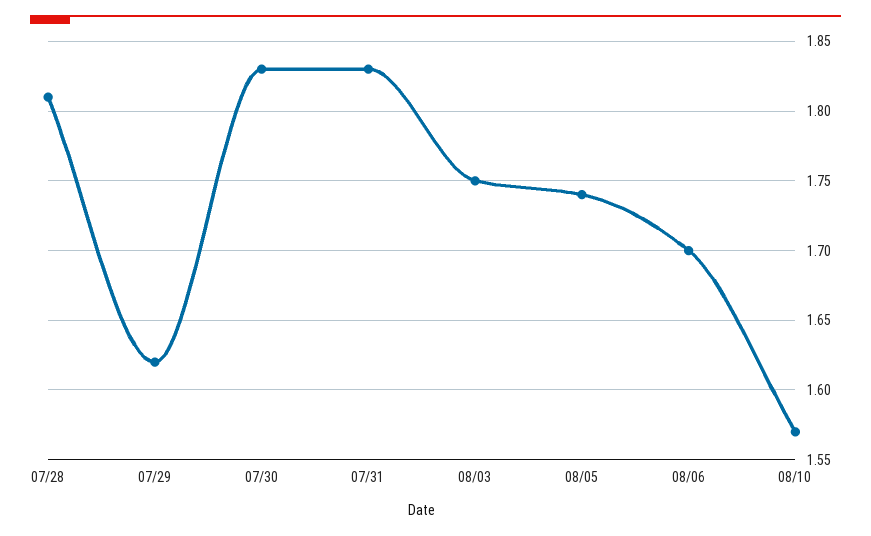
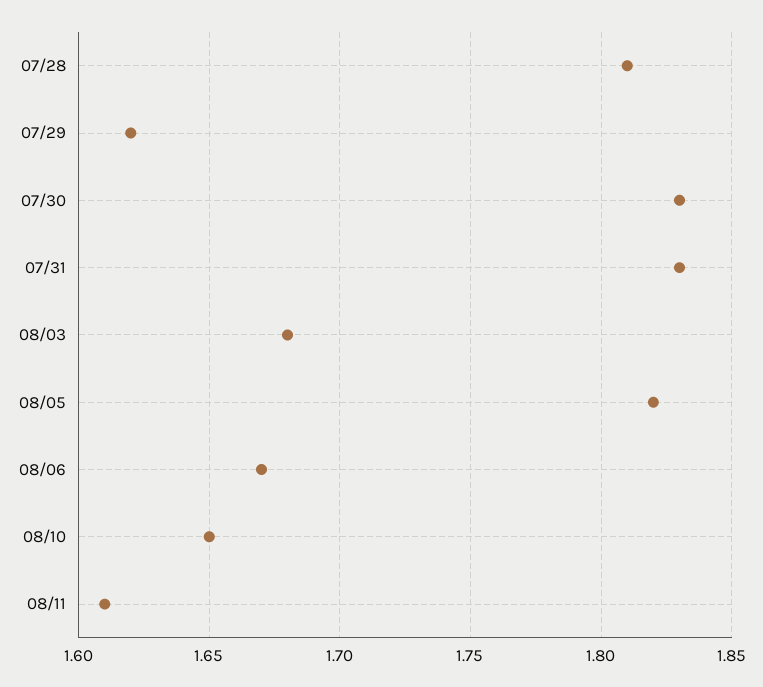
08/03: 1.75 -> 1.68
08/05: 1.74 -> 1.82
08/06: 1.7 -> 1.67
08/10: 1.57 -> 1.65
08/11: none -> 1.61

